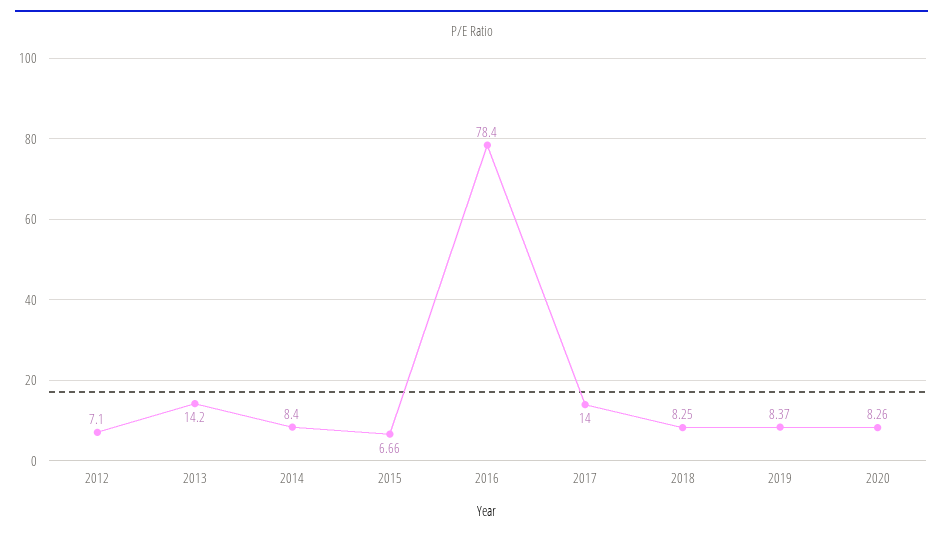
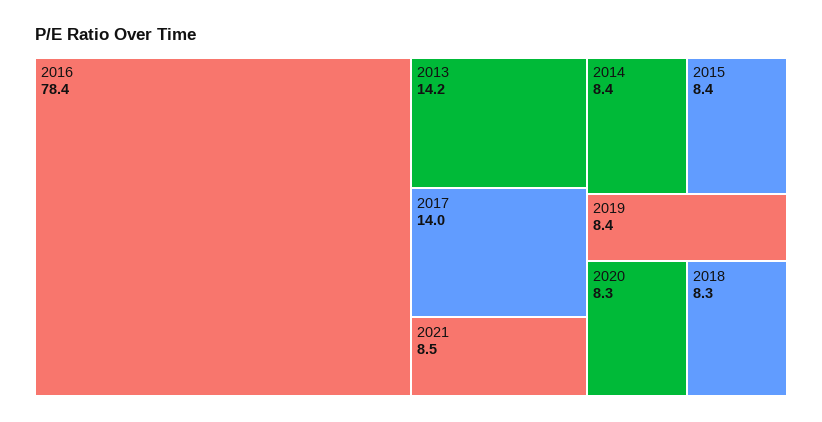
2012: 7.1 -> none
2015: 6.66 -> 8.4
2021: none -> 8.5

